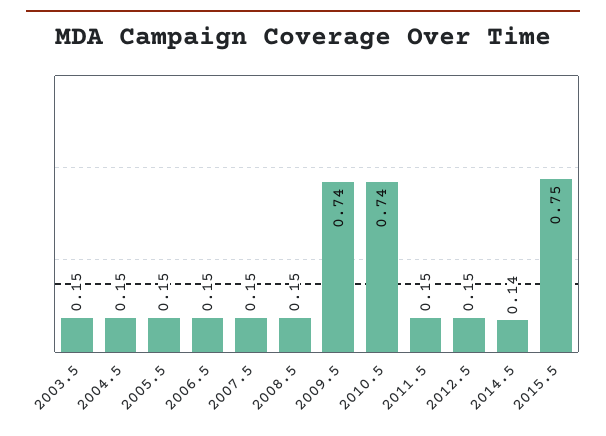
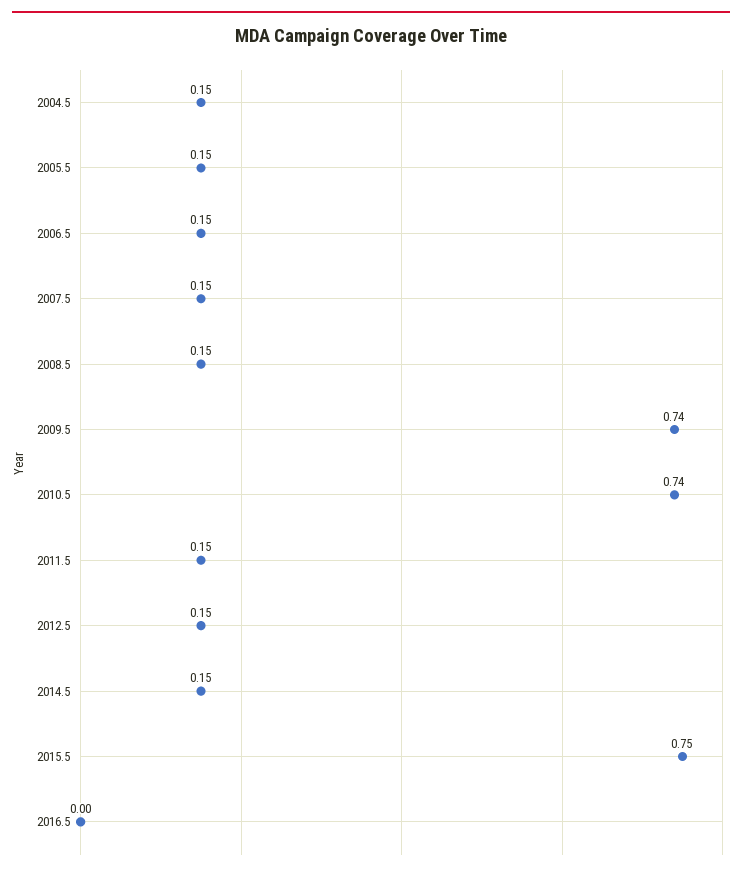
2003.5: 0.15 -> none
2014.5: 0.14 -> 0.15
2016.5: none -> 0

